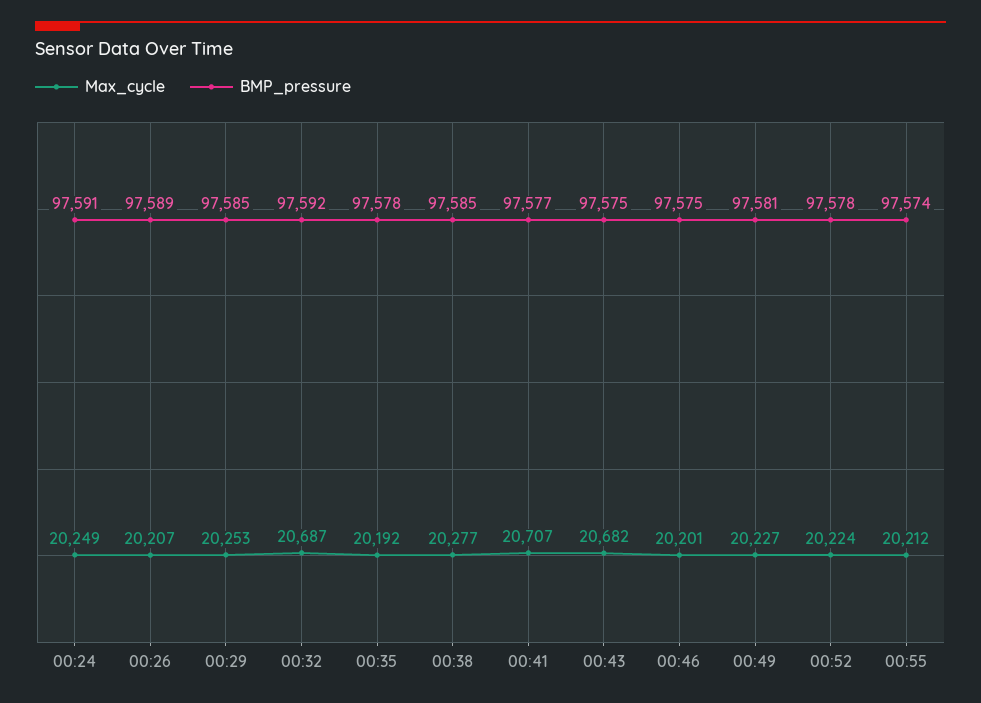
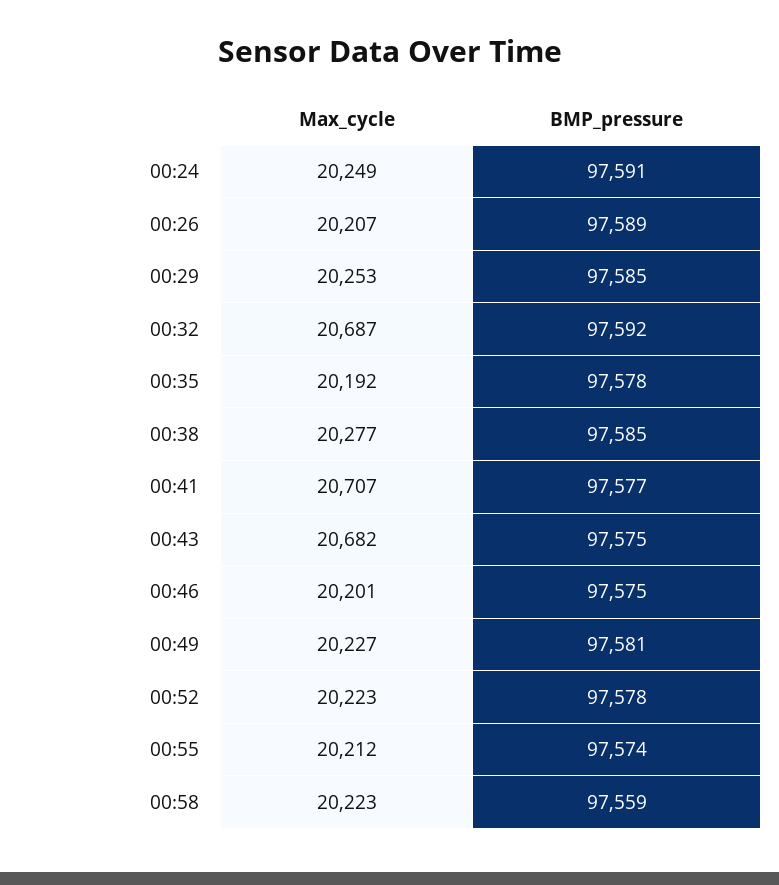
Max_cycle, 00:52: 20224 -> 20223
Max_cycle, 00:58: none -> 20223
BMP_pressure, 00:58: none -> 97559

